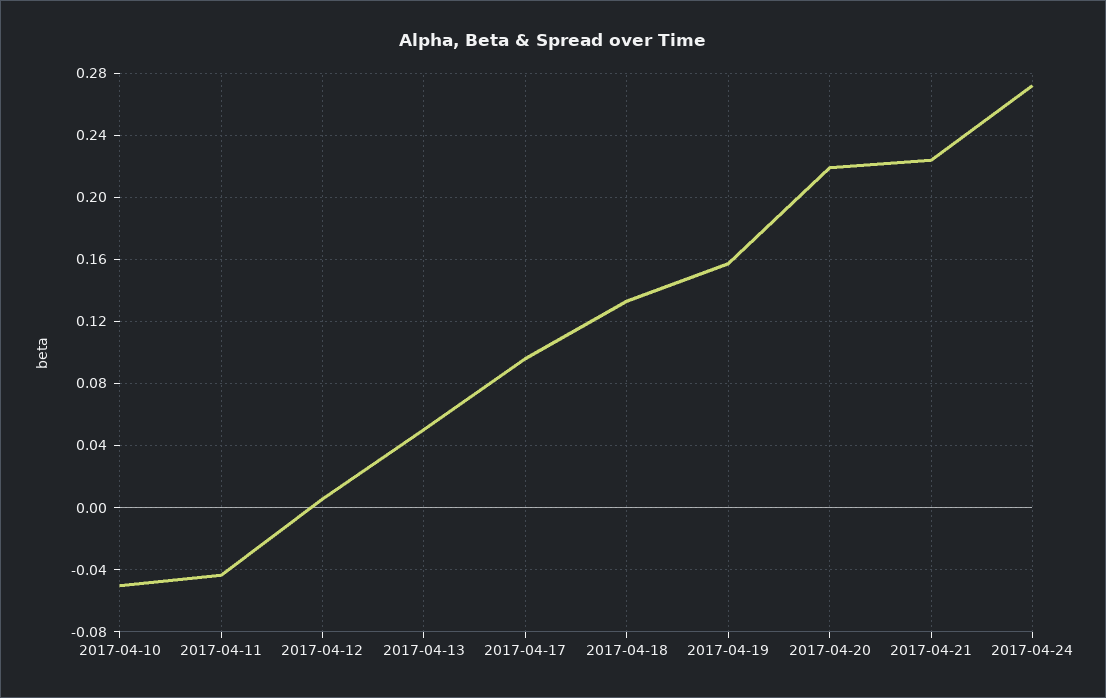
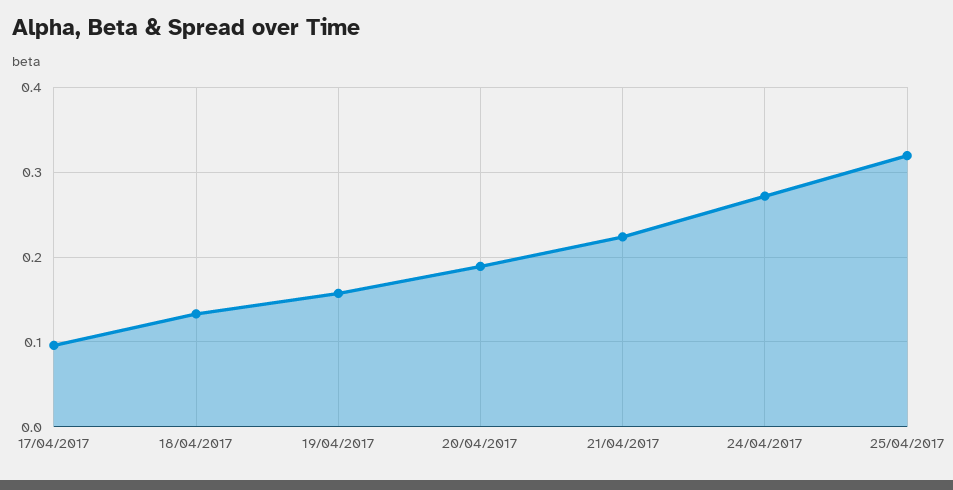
2017-04-10: -0.05 -> none
2017-04-11: -0.045 -> none
2017-04-12: 0.005 -> none
2017-04-13: 0.05 -> none
2017-04-20: 0.22 -> 0.19
25/04/2017: none -> 0.32

